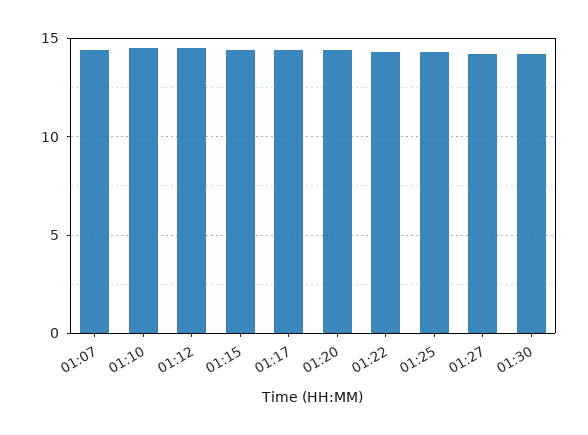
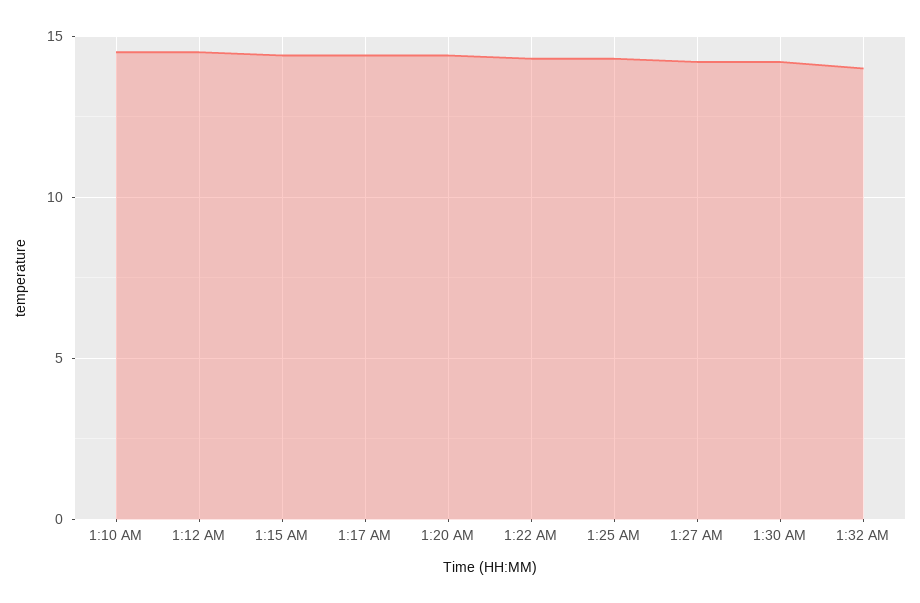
01:07: 14.5 -> none
1:32 AM: none -> 14

